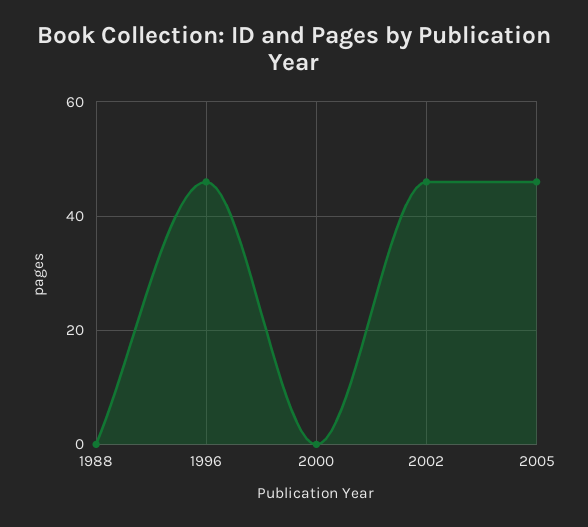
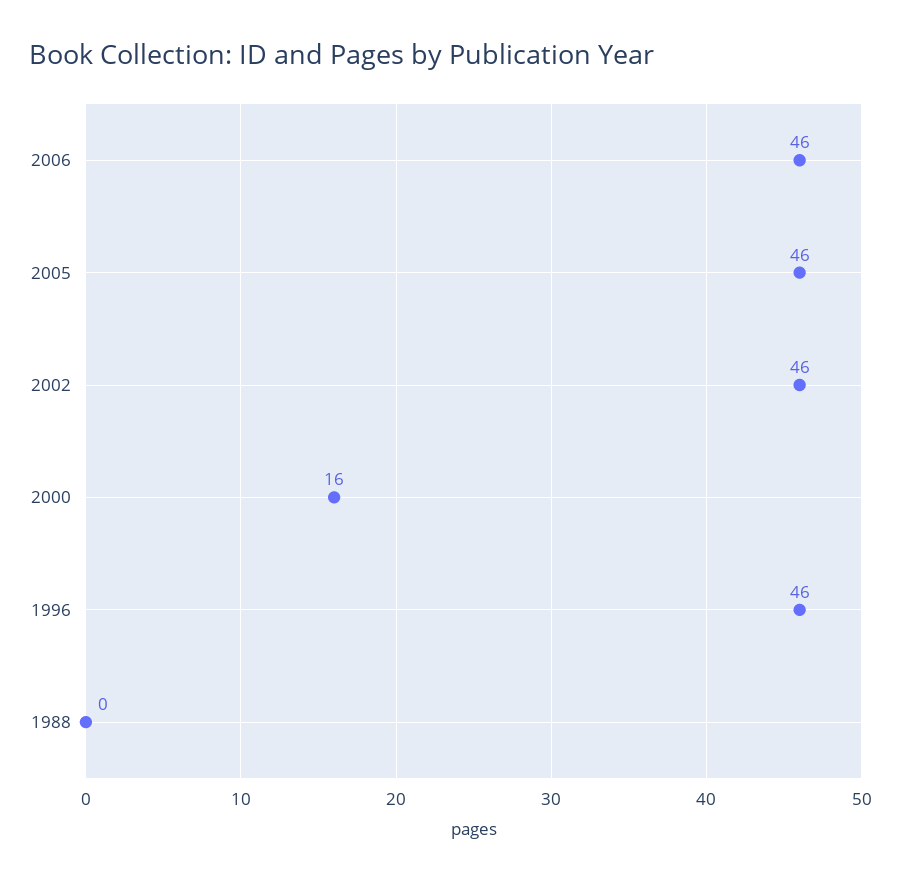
2000: 0 -> 16
2006: none -> 46

